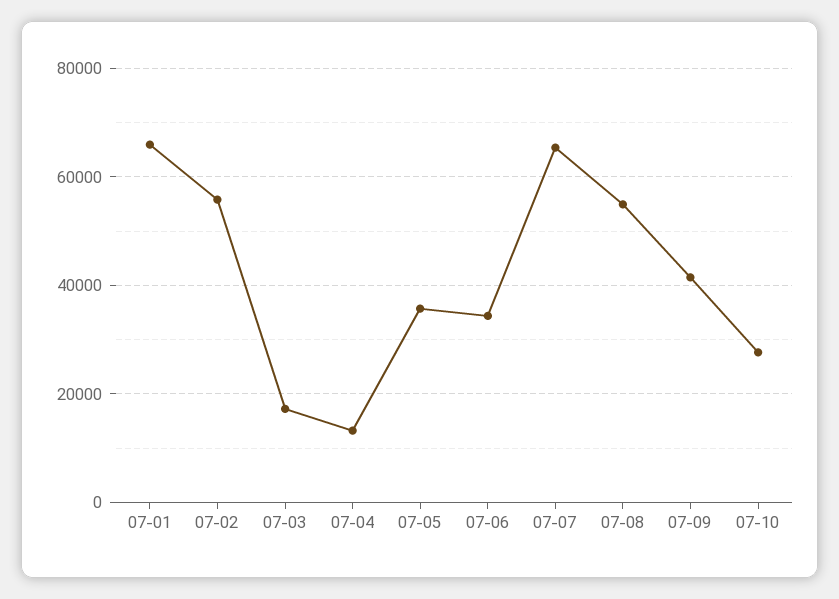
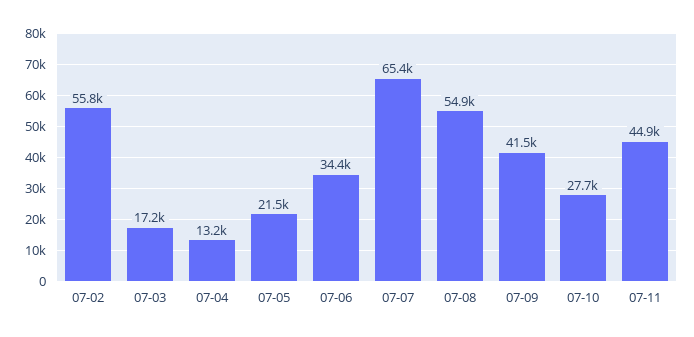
07-01: 66000 -> none
07-05: 36000 -> 21500
07-11: none -> 44900

